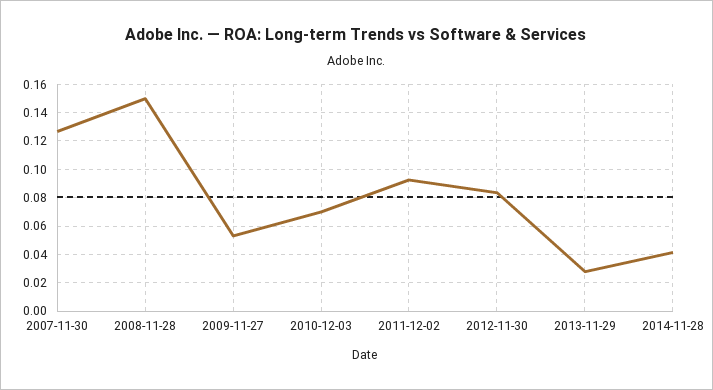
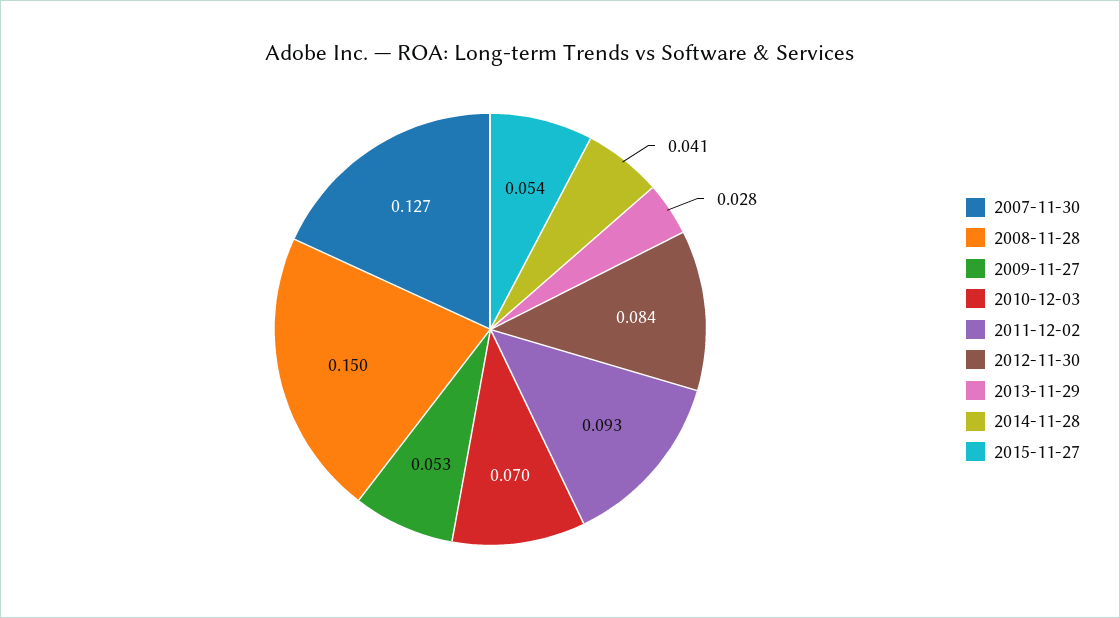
2015-11-27: none -> 0.054

